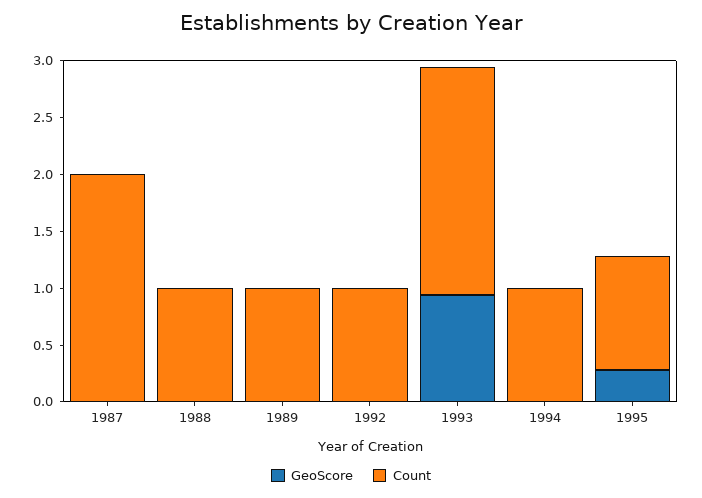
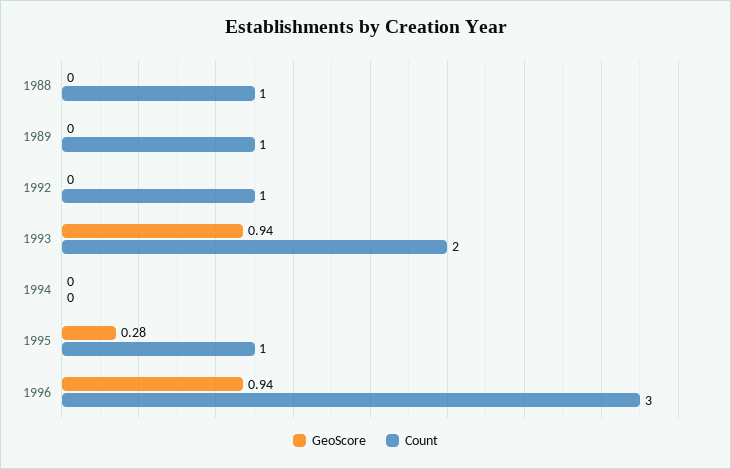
GeoScore, 1987: 0 -> none
Count, 1987: 2 -> none
Count, 1994: 1 -> 0
GeoScore, 1996: none -> 0.94
Count, 1996: none -> 3

